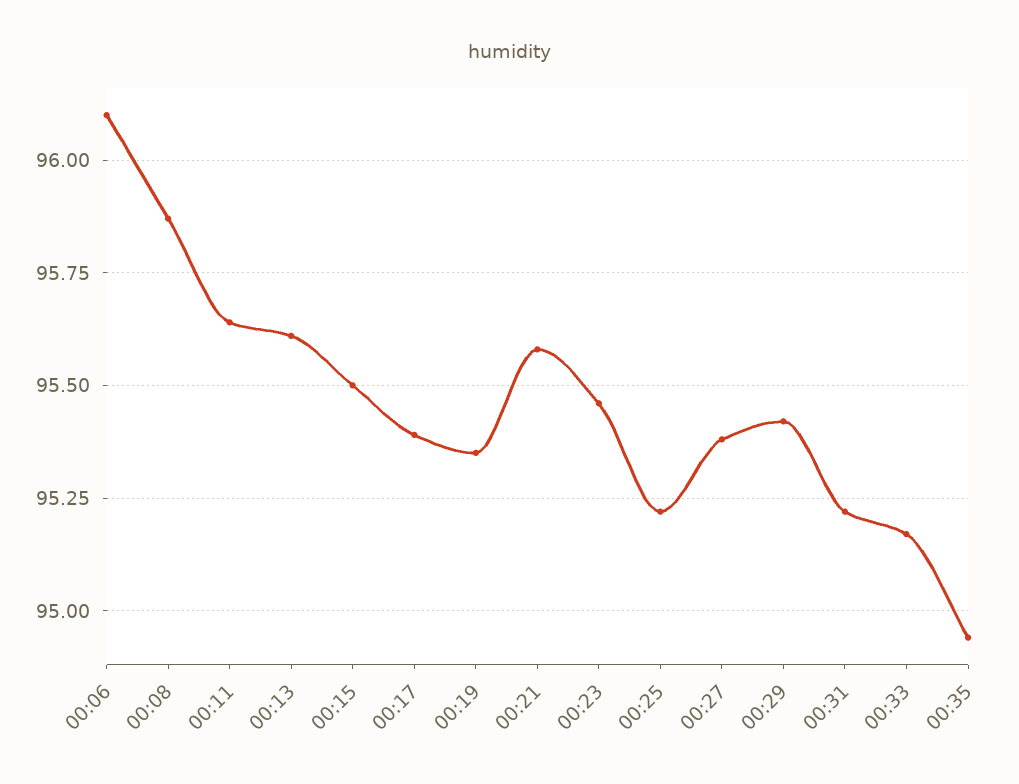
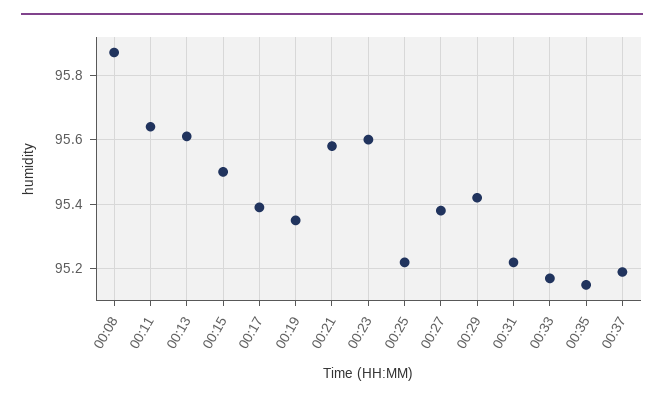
00:06: 96.1 -> none
00:23: 95.45 -> 95.6
00:35: 94.95 -> 95.15
00:37: none -> 95.2

